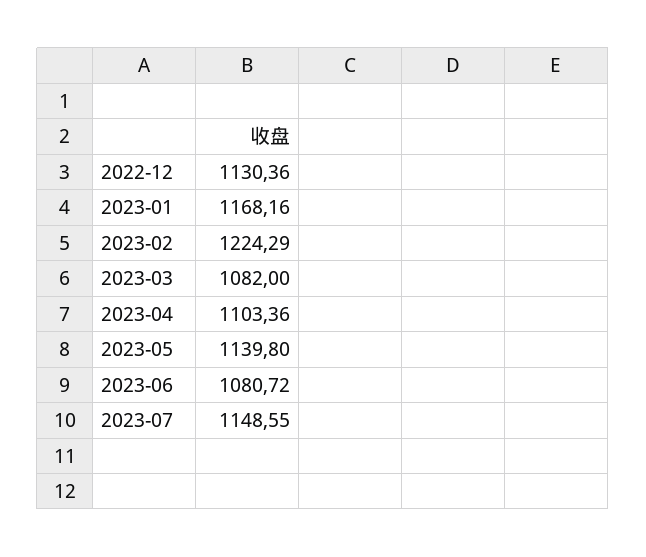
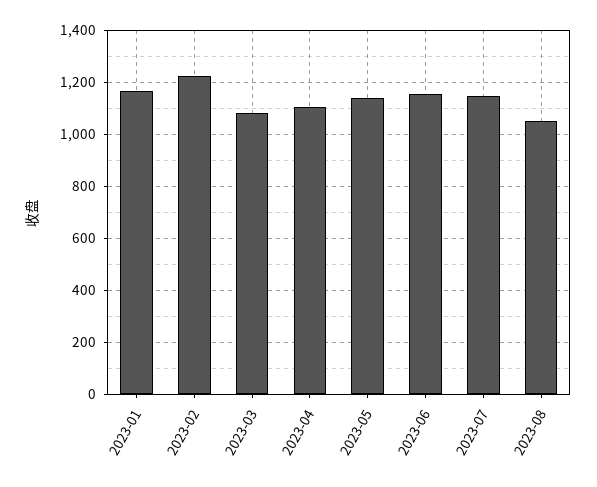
2022-12: 1130.36 -> none
2023-06: 1080.72 -> 1150
2023-08: none -> 1050

